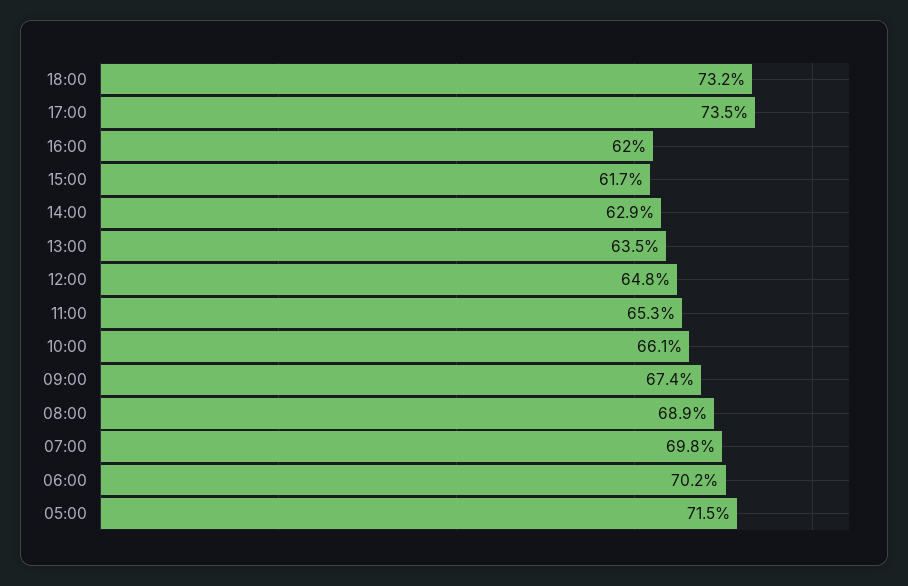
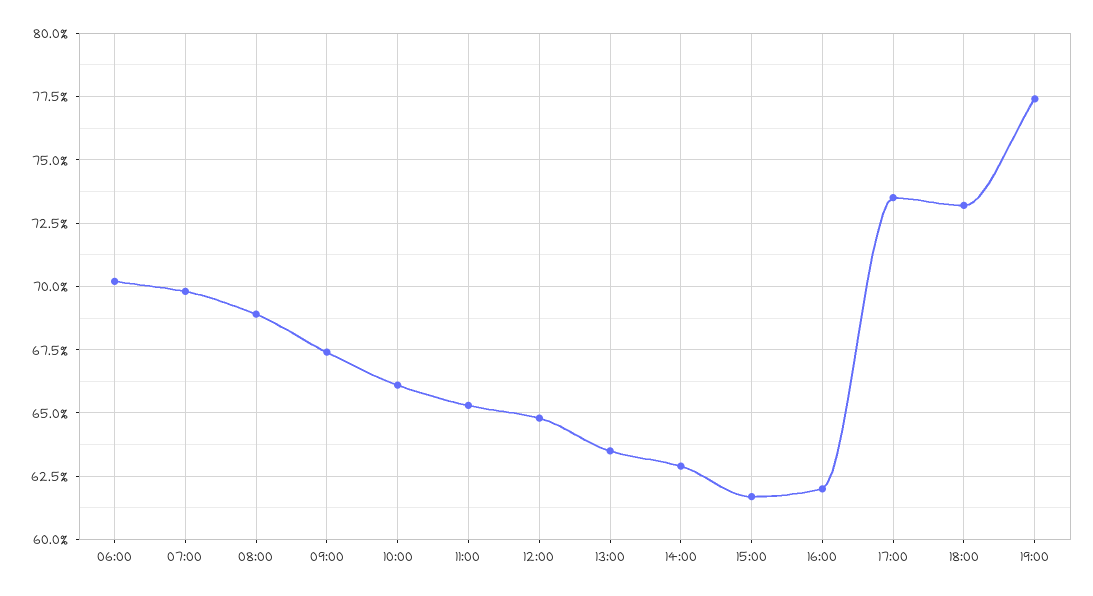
05:00: 71.5 -> none
19:00: none -> 77.5

